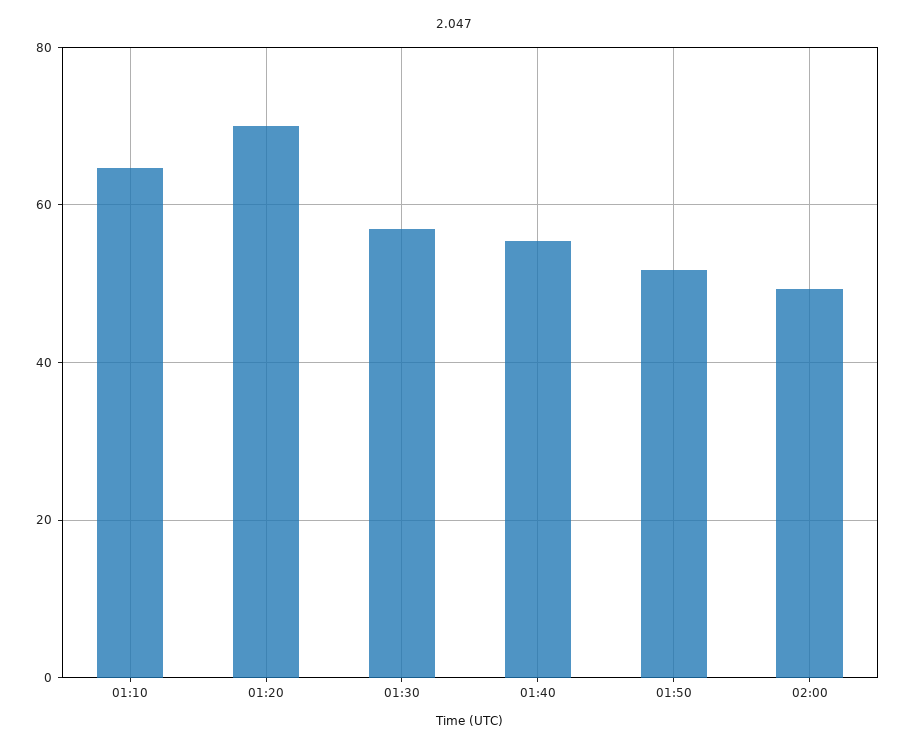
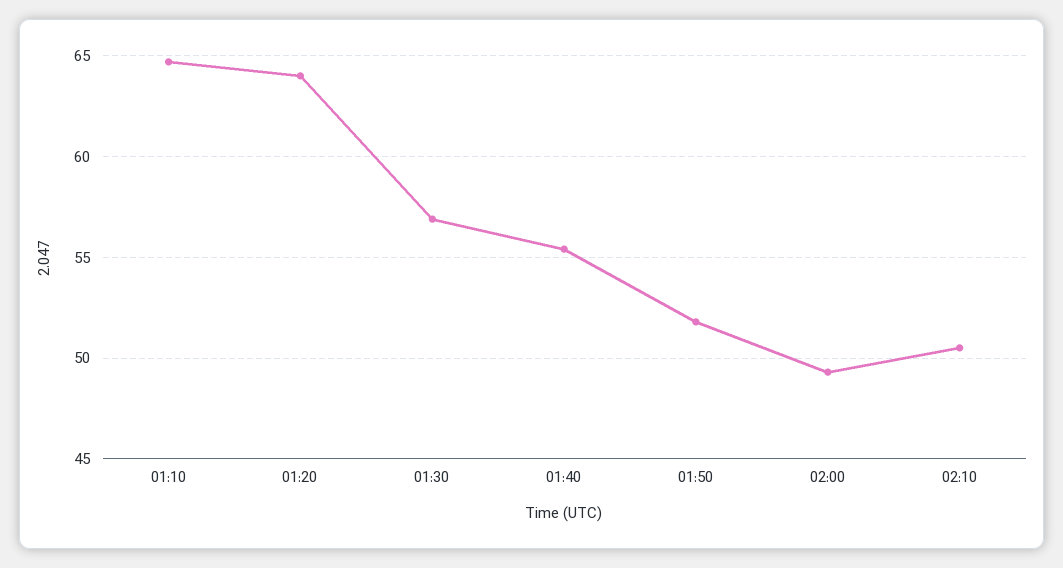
01:20: 70 -> 64
02:10: none -> 50.5

